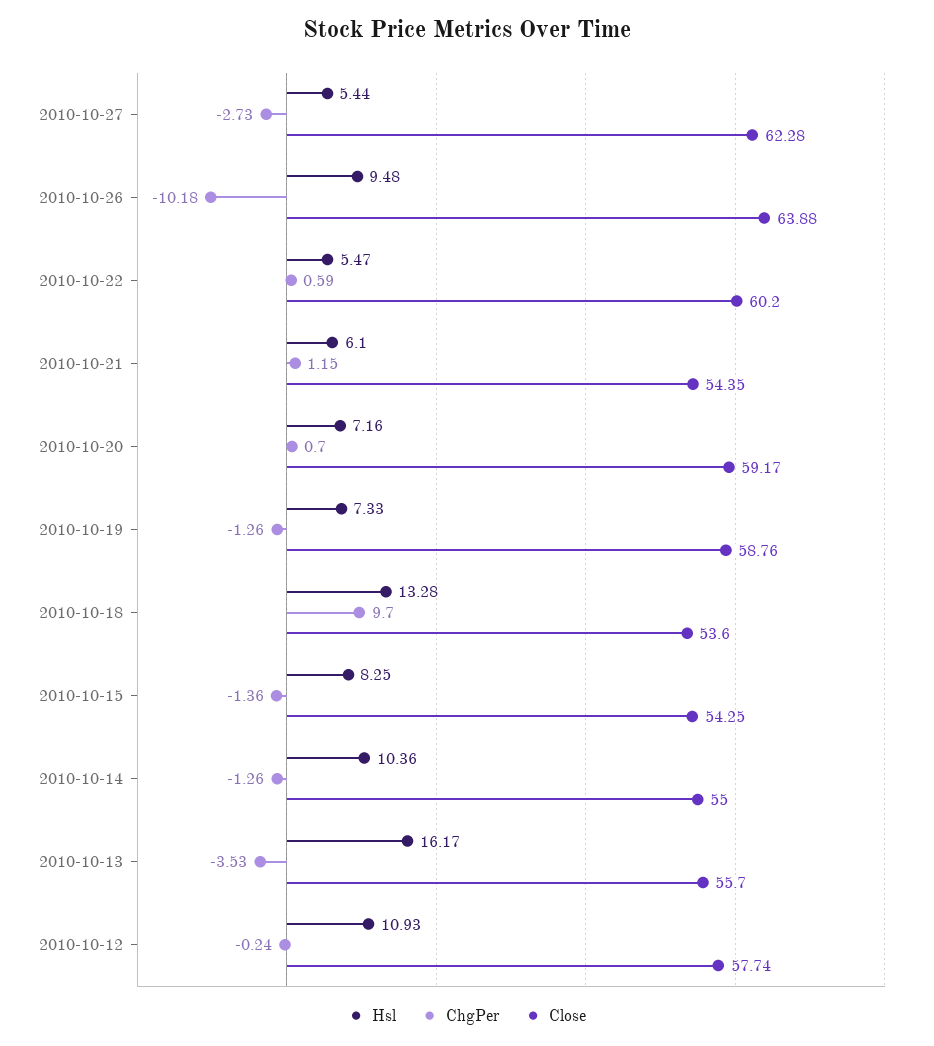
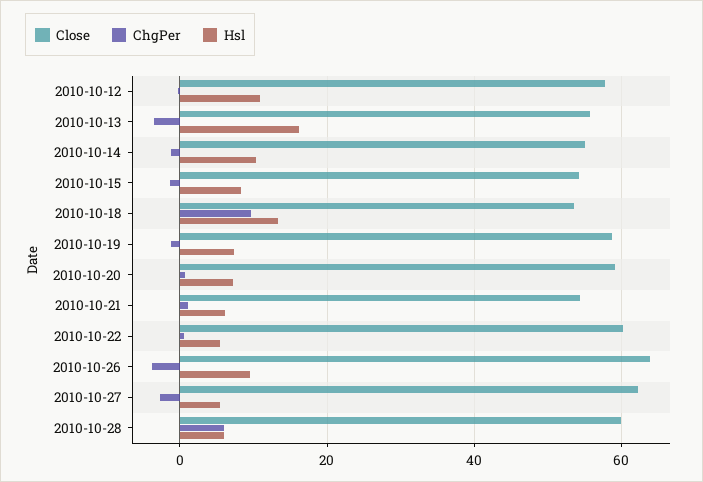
ChgPer, 2010-10-26: -10.18 -> -4
Close, 2010-10-28: none -> 60
ChgPer, 2010-10-28: none -> 6
Hsl, 2010-10-28: none -> 6

